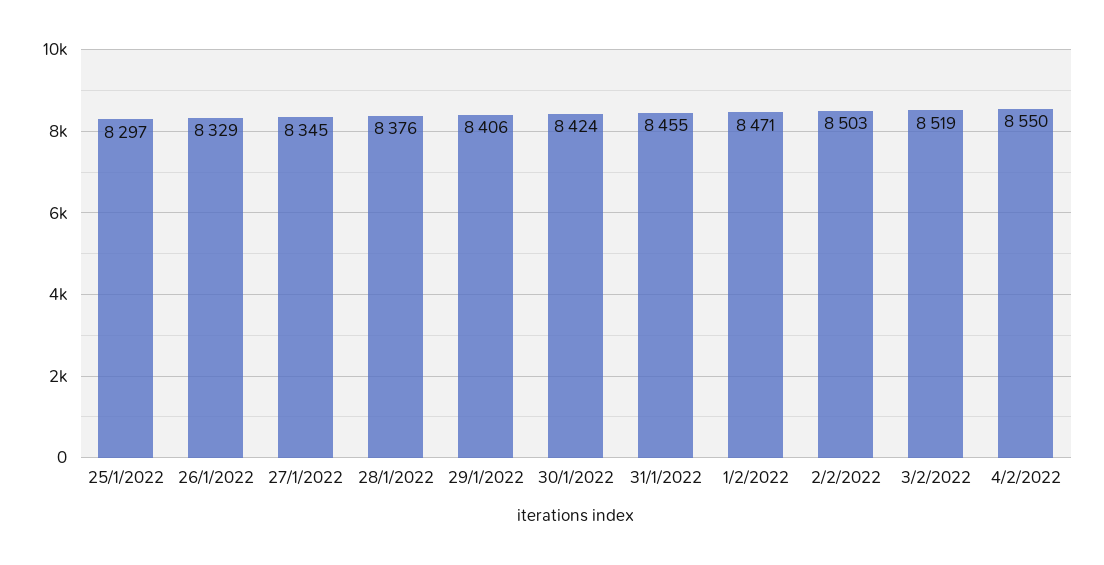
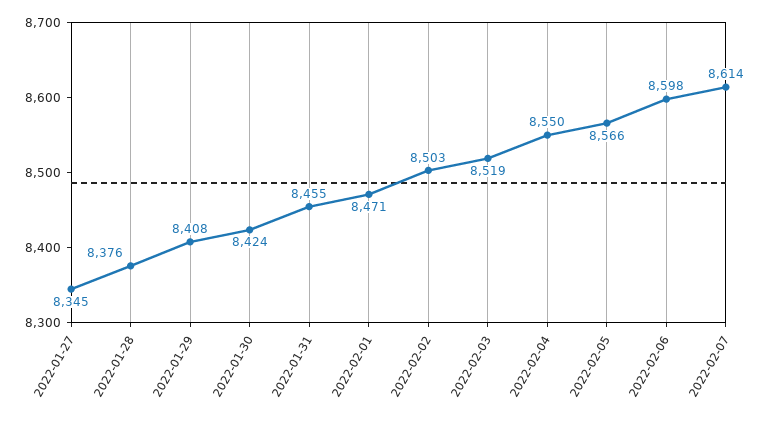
25/1/2022: 8297 -> none
26/1/2022: 8329 -> none
29/1/2022: 8406 -> 8408
2022-02-05: none -> 8566
2022-02-06: none -> 8598
2022-02-07: none -> 8614

